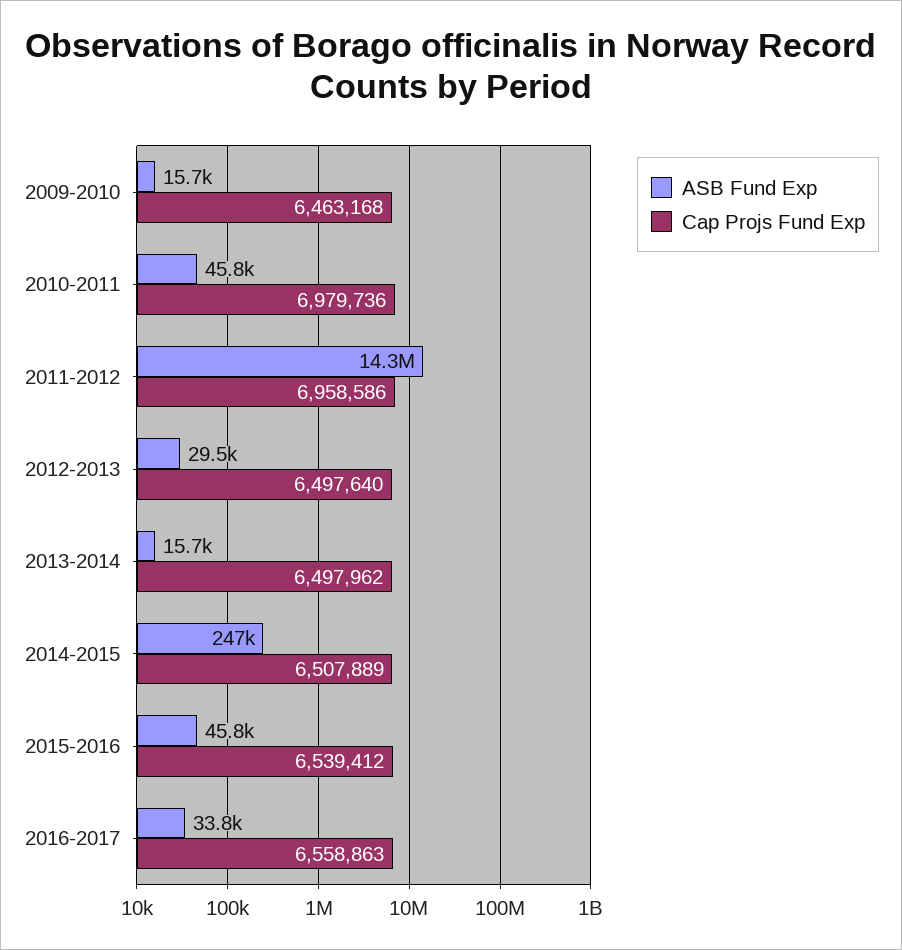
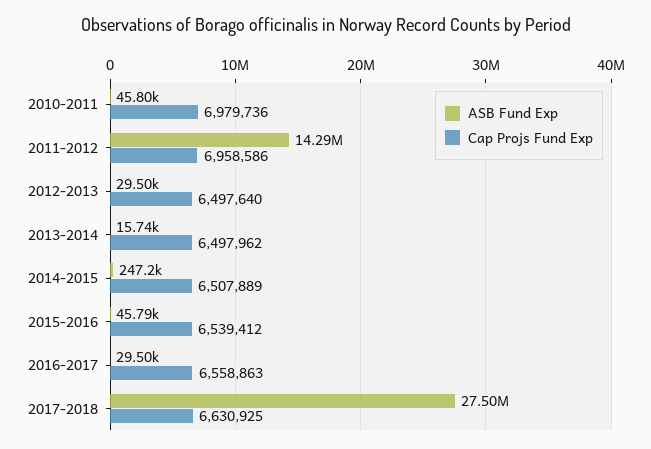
ASB Fund Exp, 2009-2010: 15700 -> none
Cap Projs Fund Exp, 2009-2010: 6463168 -> none
ASB Fund Exp, 2016-2017: 33800 -> 29500
ASB Fund Exp, 2017-2018: none -> 27500000
Cap Projs Fund Exp, 2017-2018: none -> 6630925

